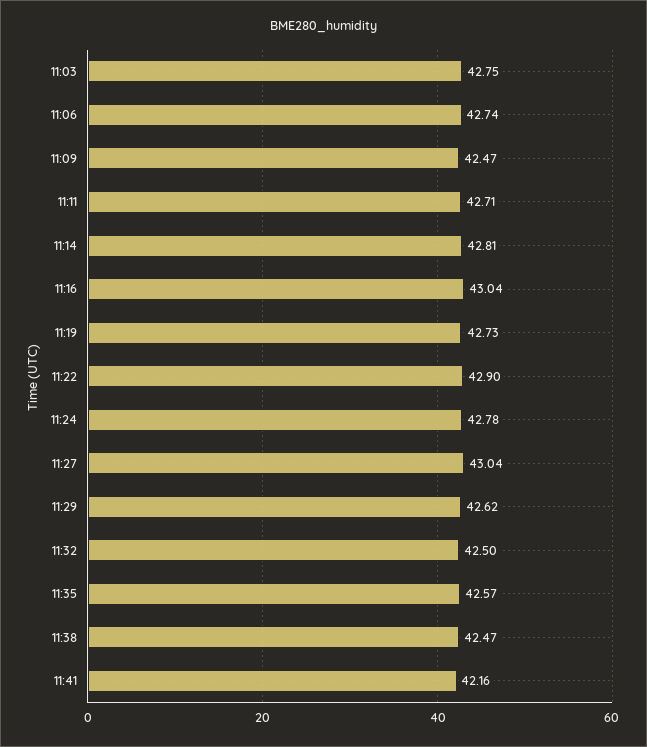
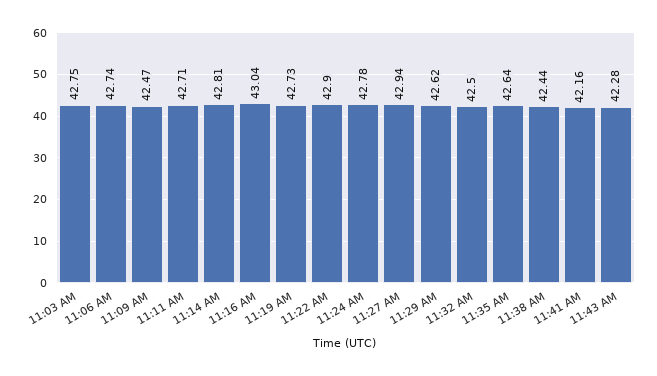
11:27: 43.04 -> 42.94
11:35: 42.57 -> 42.64
11:38: 42.47 -> 42.44
11:43 AM: none -> 42.28

